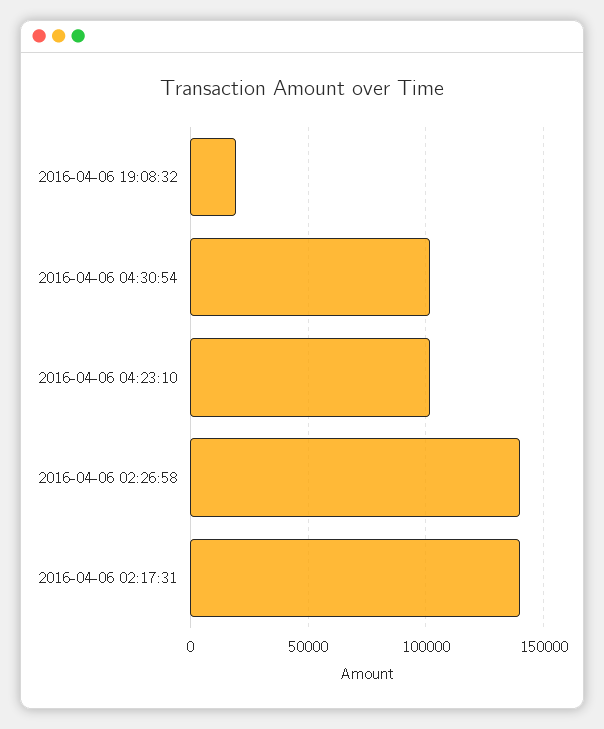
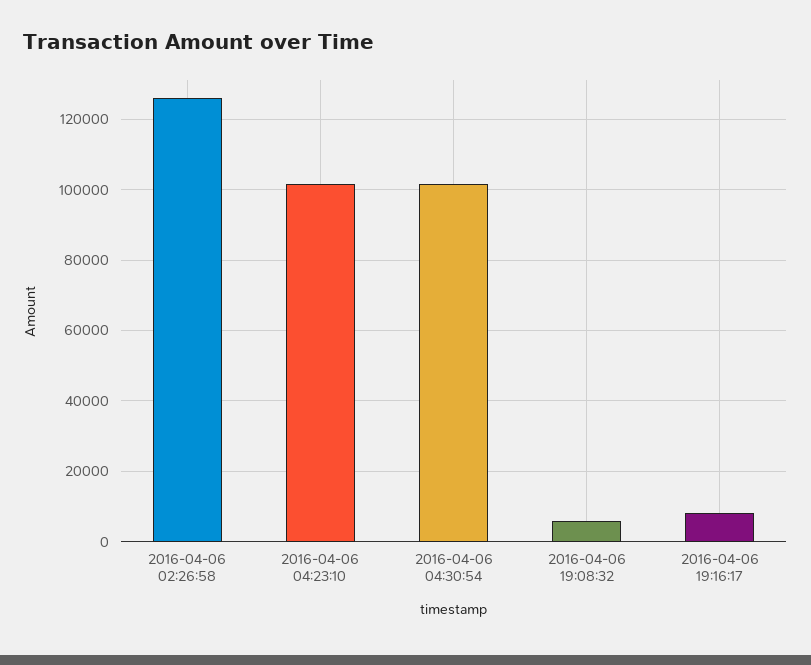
2016-04-06 19:08:32: 20000 -> 6000
2016-04-06 02:26:58: 140000 -> 126000
2016-04-06 02:17:31: 140000 -> none
2016-04-06 19:16:17: none -> 8000

